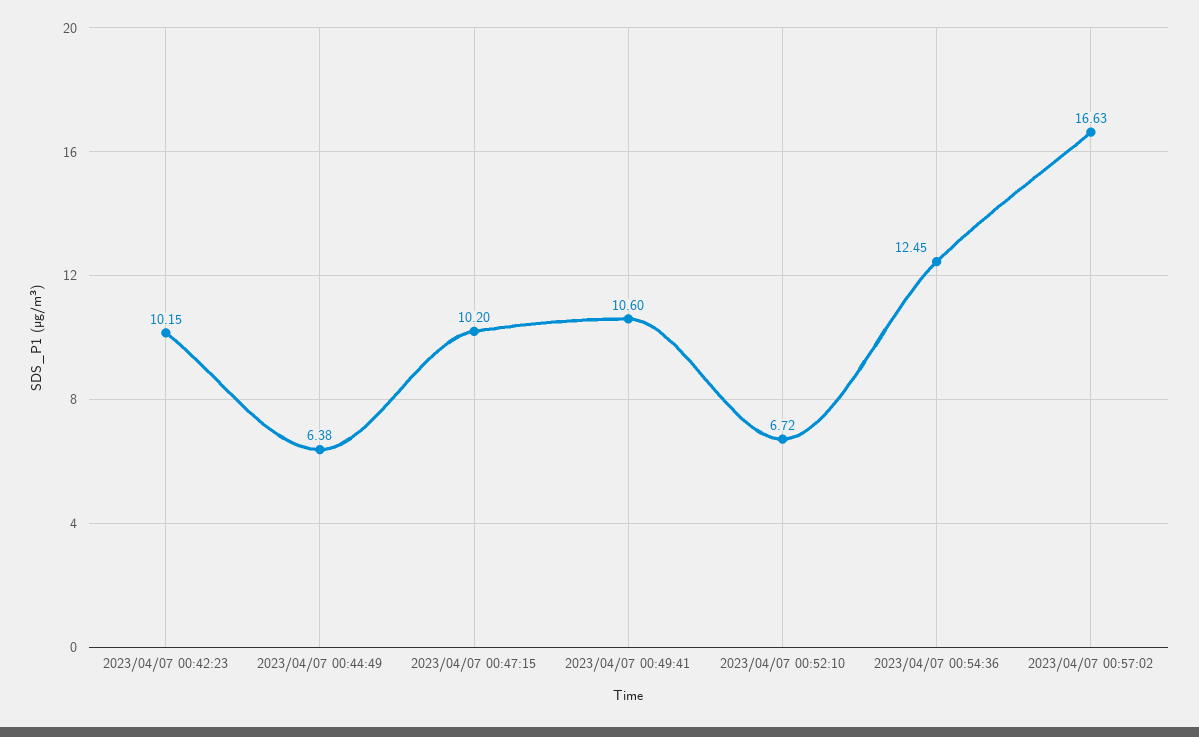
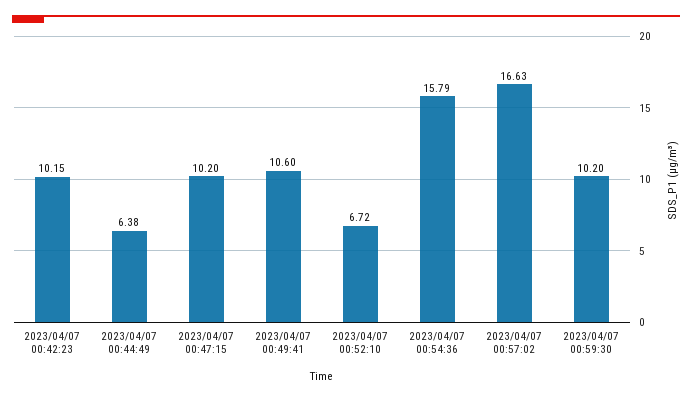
2023/04/07 00:54:36: 12.45 -> 15.79
2023/04/07 00:59:30: none -> 10.2

